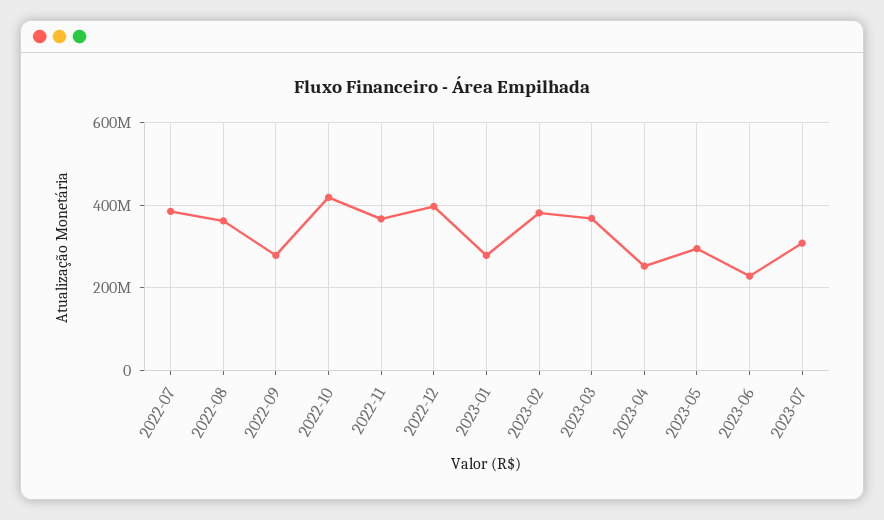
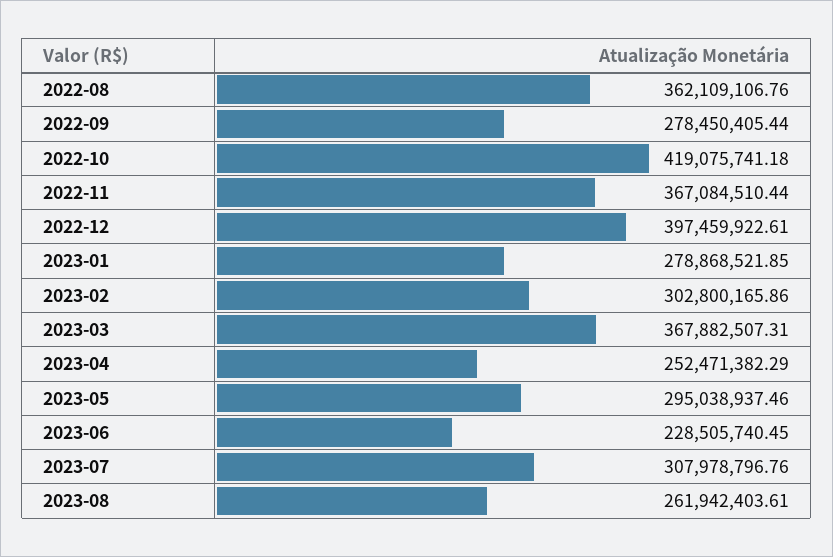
2022-07: 380000000 -> none
2023-02: 380000000 -> 302800165.86
2023-08: none -> 261942403.61

